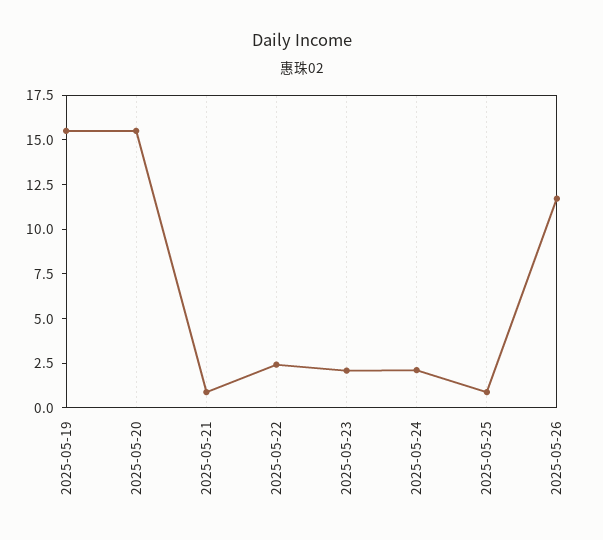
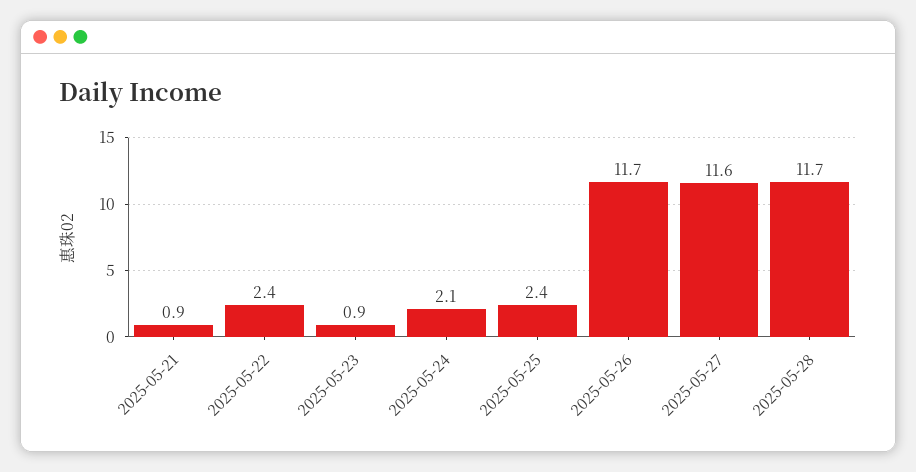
2025-05-19: 15.5 -> none
2025-05-20: 15.5 -> none
2025-05-23: 2 -> 0.9
2025-05-25: 1 -> 2.4
2025-05-27: none -> 11.6
2025-05-28: none -> 11.7

